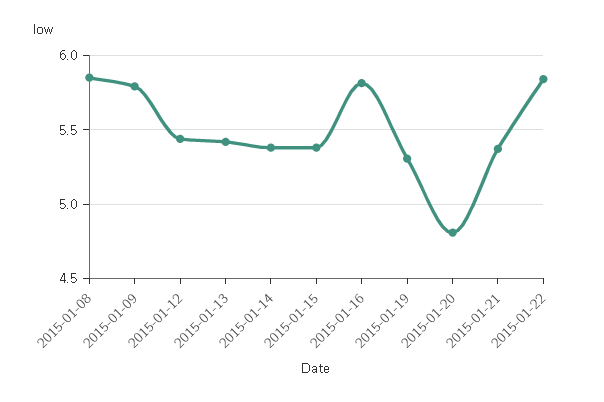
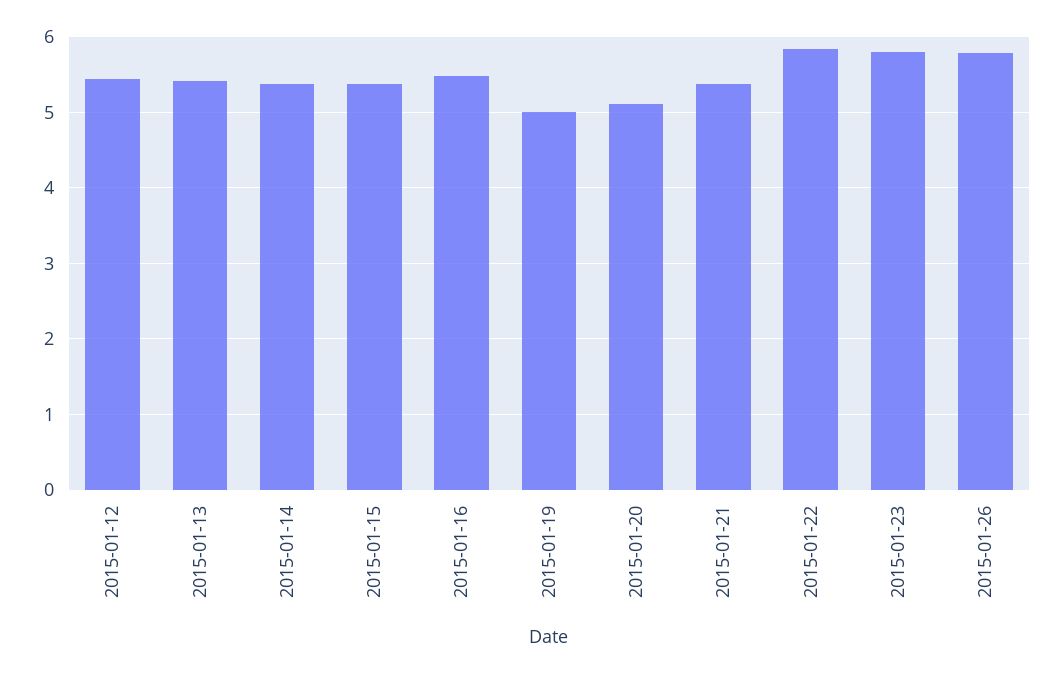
2015-01-08: 5.85 -> none
2015-01-09: 5.8 -> none
2015-01-16: 5.8 -> 5.5
2015-01-19: 5.3 -> 5
2015-01-20: 4.8 -> 5.1
2015-01-23: none -> 5.8
2015-01-26: none -> 5.8

